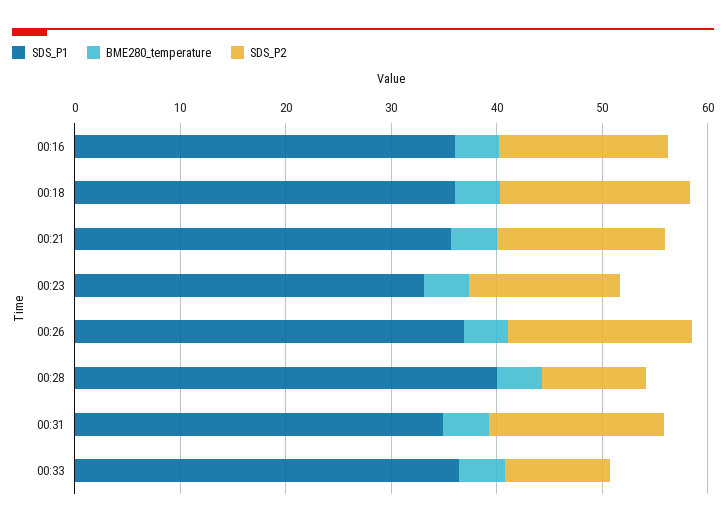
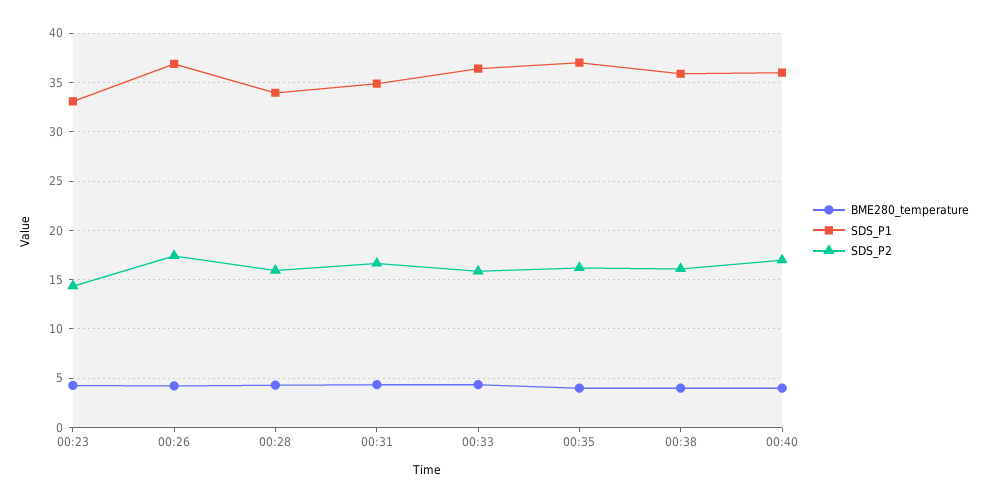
SDS_P1, 00:16: 36 -> none
BME280_temperature, 00:16: 4 -> none
SDS_P2, 00:16: 16 -> none
SDS_P1, 00:18: 36 -> none
BME280_temperature, 00:18: 4 -> none
SDS_P2, 00:18: 18 -> none
SDS_P1, 00:21: 36 -> none
BME280_temperature, 00:21: 4 -> none
SDS_P2, 00:21: 16 -> none
SDS_P1, 00:28: 40 -> 34
SDS_P2, 00:28: 10 -> 16
SDS_P2, 00:33: 10 -> 16
BME280_temperature, 00:35: none -> 4
SDS_P1, 00:35: none -> 37
SDS_P2, 00:35: none -> 16
BME280_temperature, 00:38: none -> 4
SDS_P1, 00:38: none -> 36
SDS_P2, 00:38: none -> 16
BME280_temperature, 00:40: none -> 4
SDS_P1, 00:40: none -> 36
SDS_P2, 00:40: none -> 17

